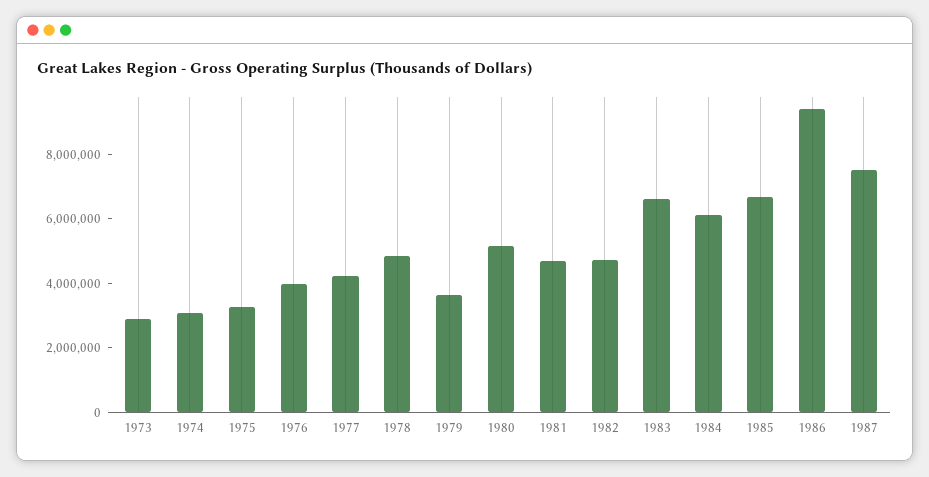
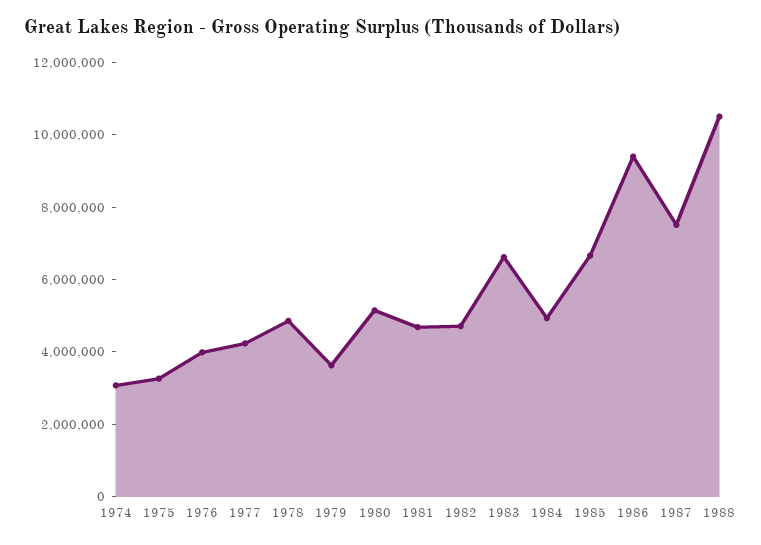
1973: 3000000 -> none
1984: 6000000 -> 5000000
1988: none -> 10500000

